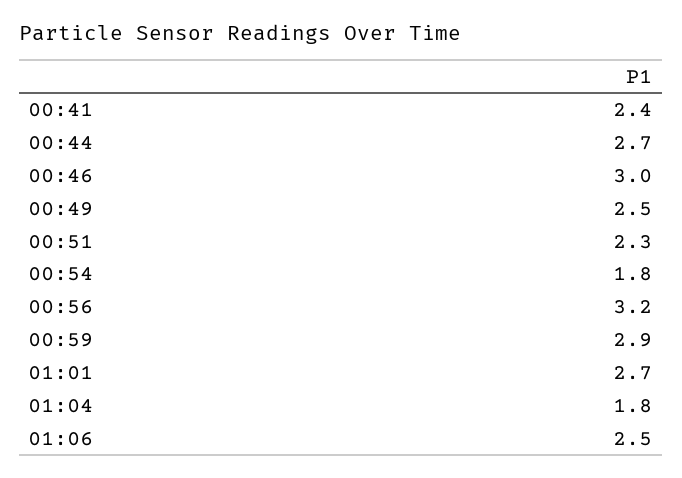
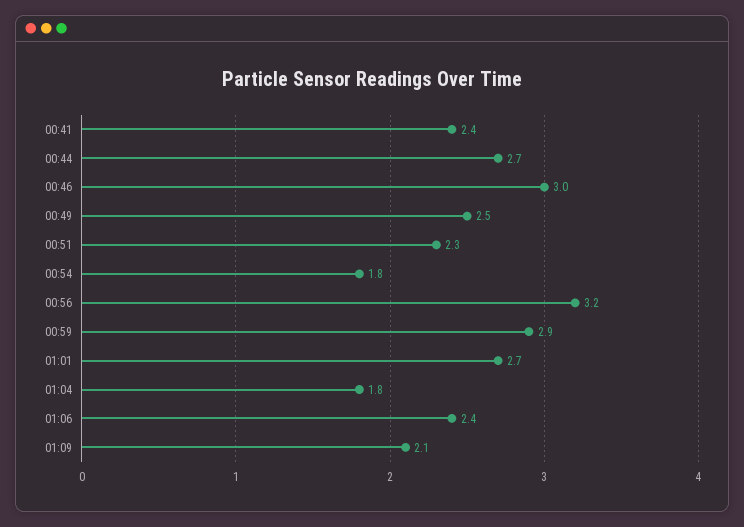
01:06: 2.5 -> 2.4
01:09: none -> 2.1

